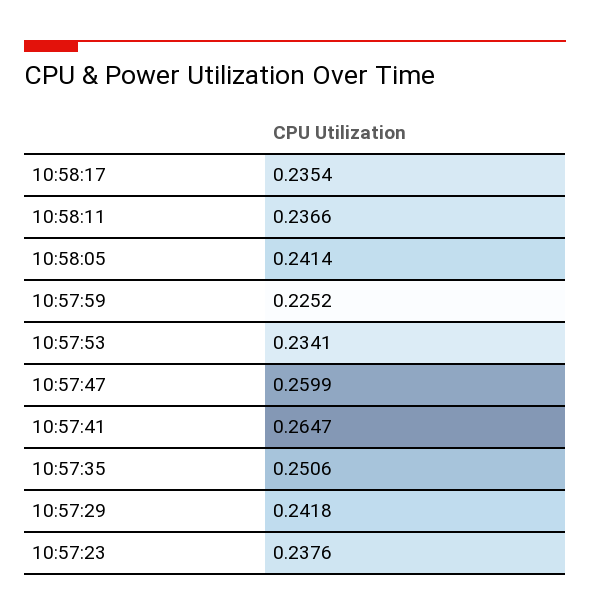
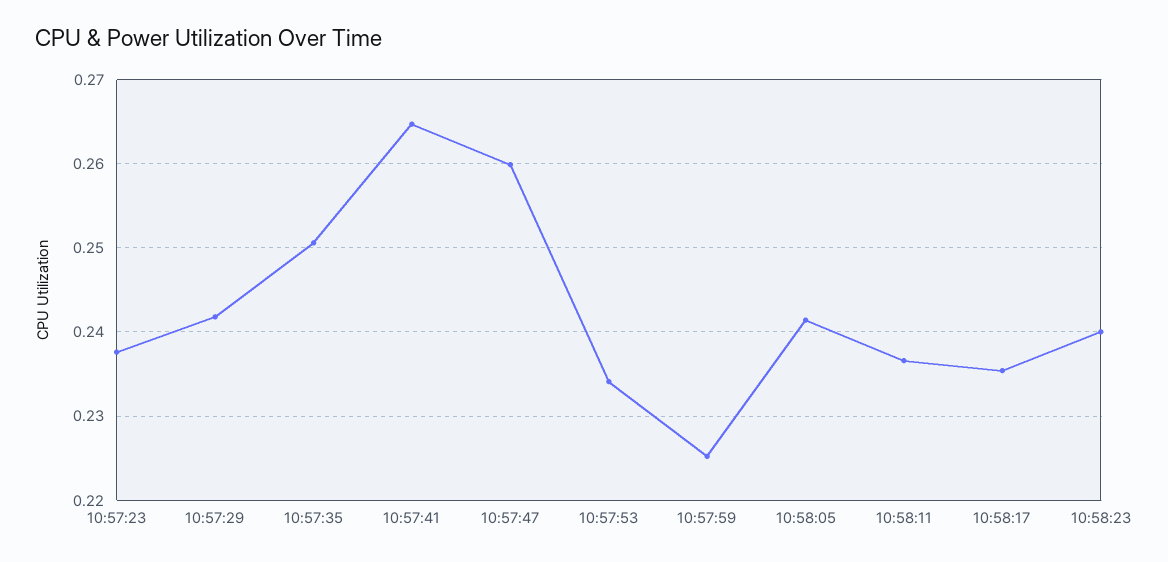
10:58:23: none -> 0.24

